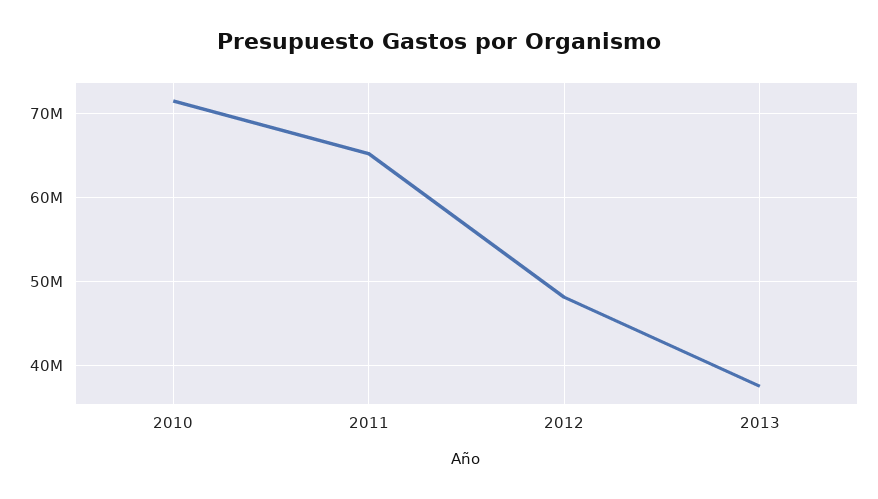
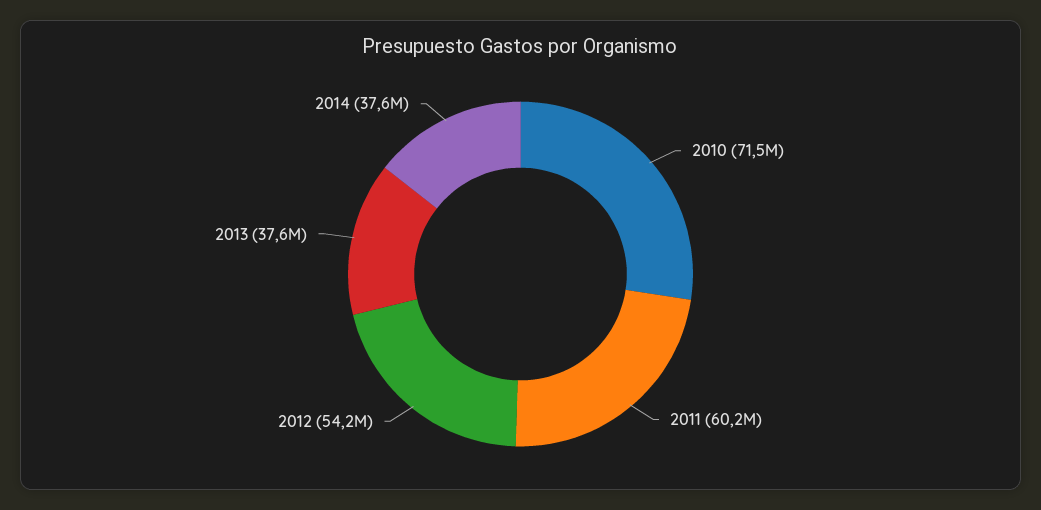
2011: 65000000 -> 60200000
2012: 48000000 -> 54200000
2014: none -> 37600000

